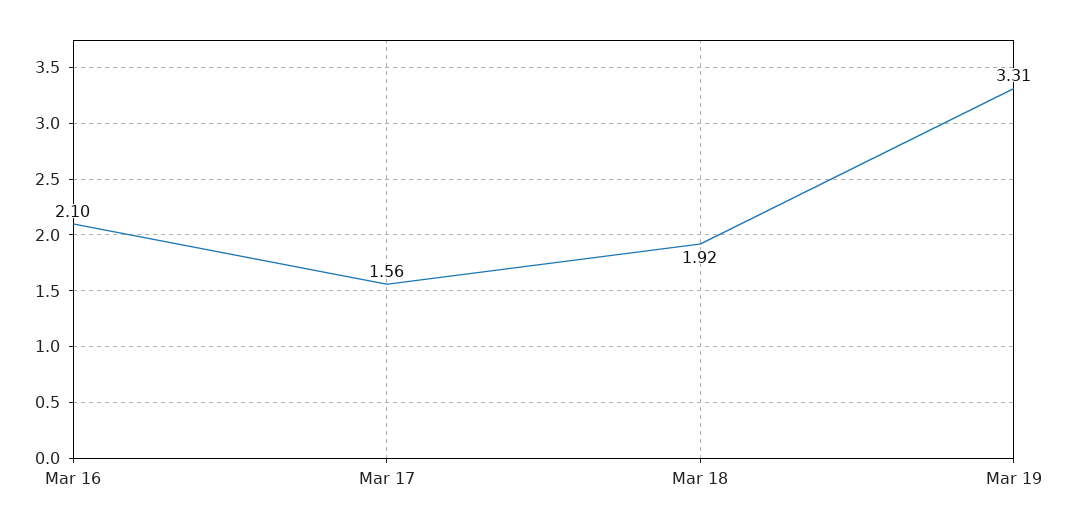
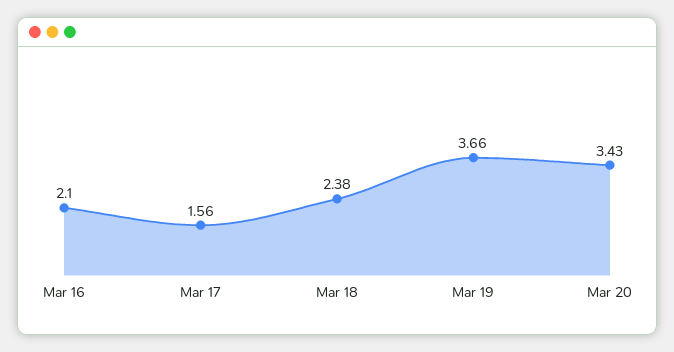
Mar 18: 1.92 -> 2.38
Mar 19: 3.31 -> 3.66
Mar 20: none -> 3.43

